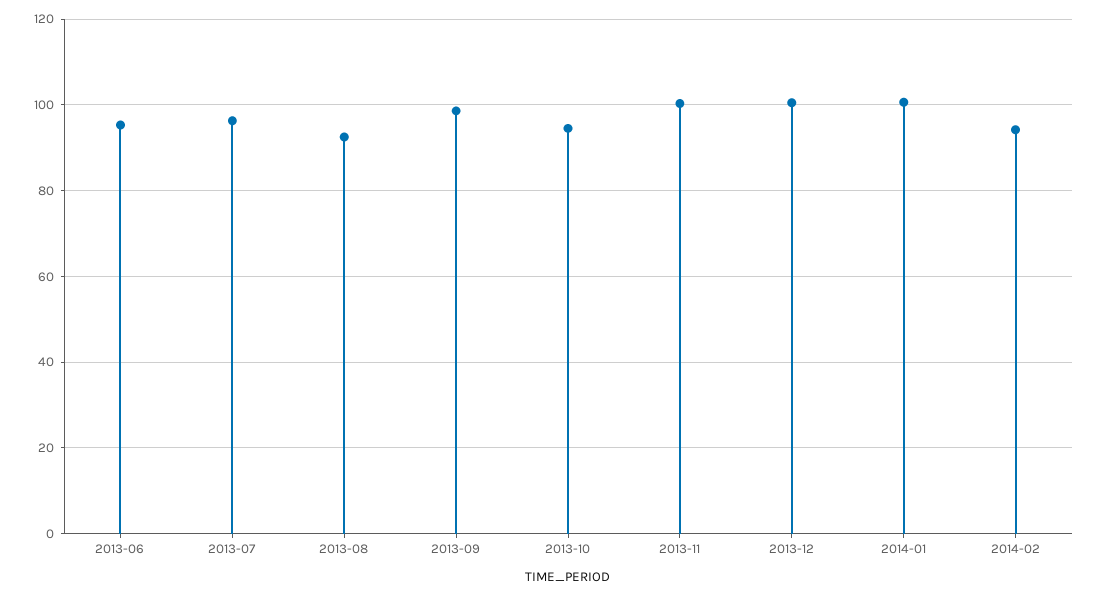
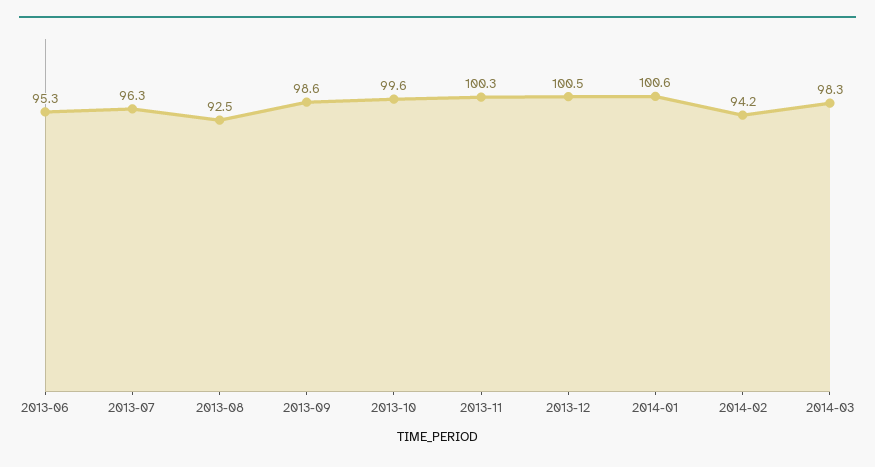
2013-10: 94 -> 99.6
2014-03: none -> 98.3

